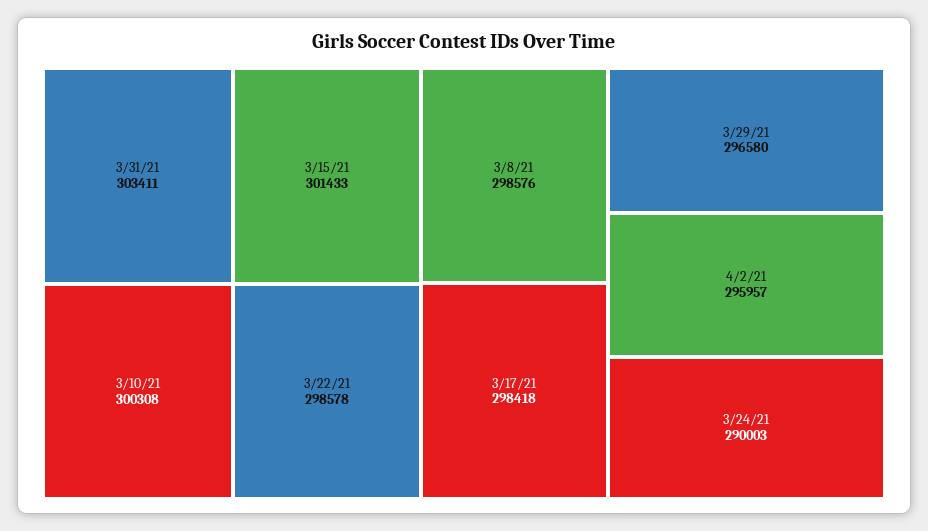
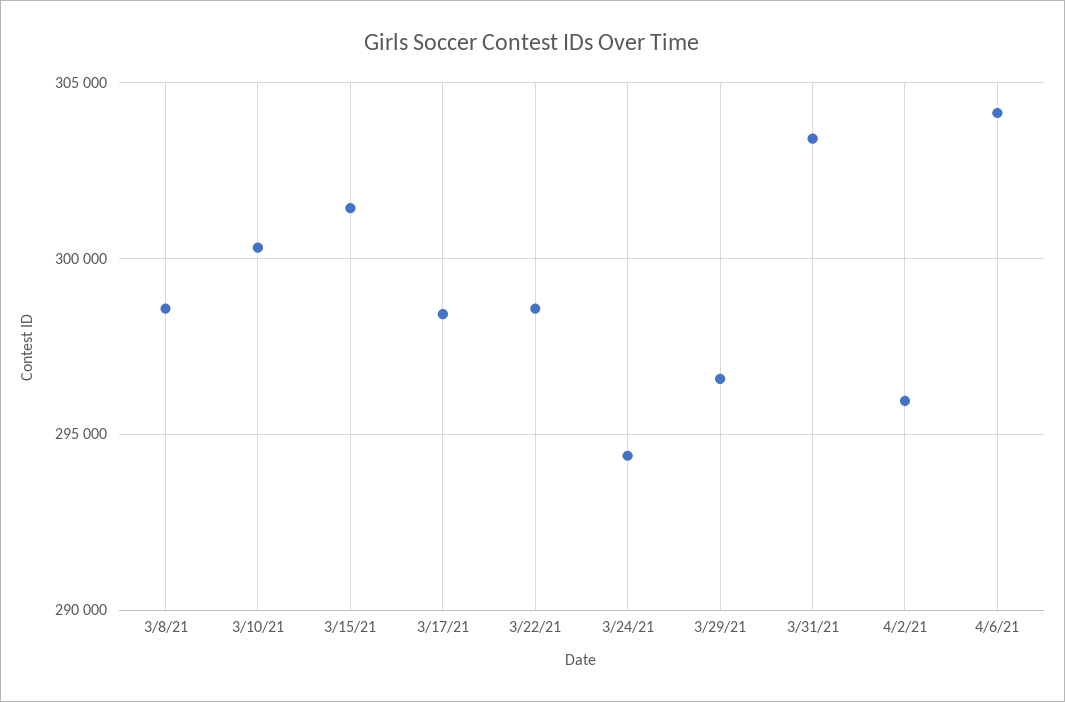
3/24/21: 290003 -> 294500
4/6/21: none -> 304000

